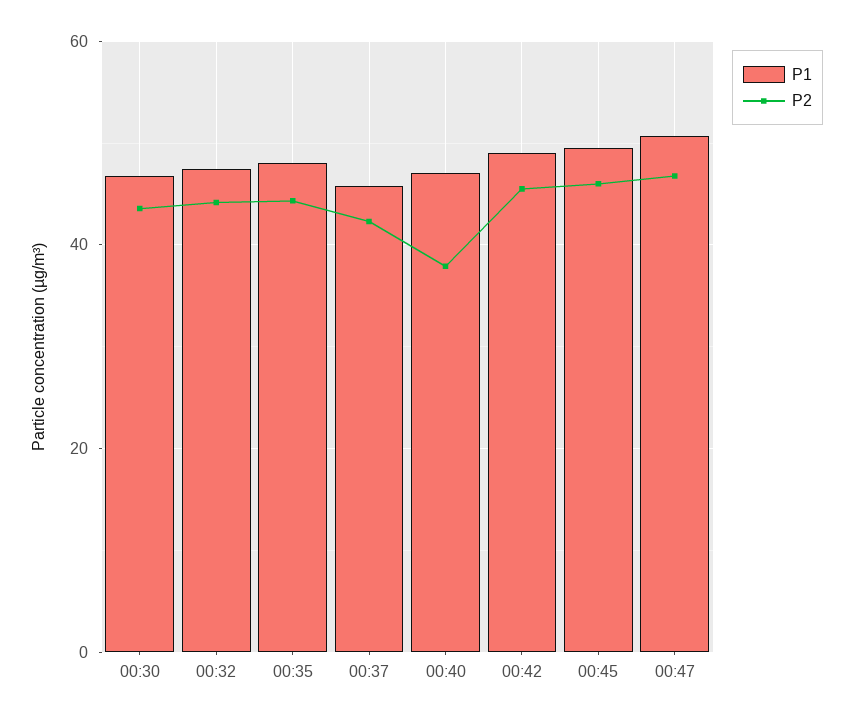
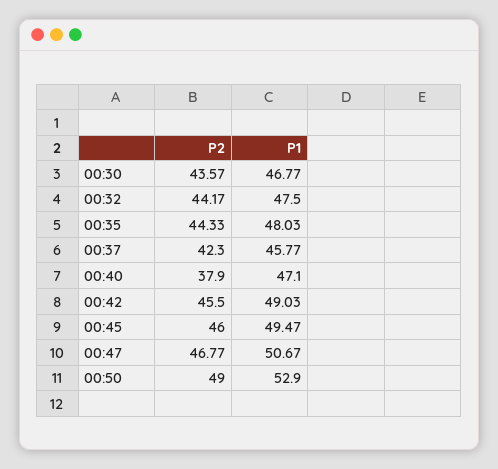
P2, 00:50: none -> 49
P1, 00:50: none -> 52.9

